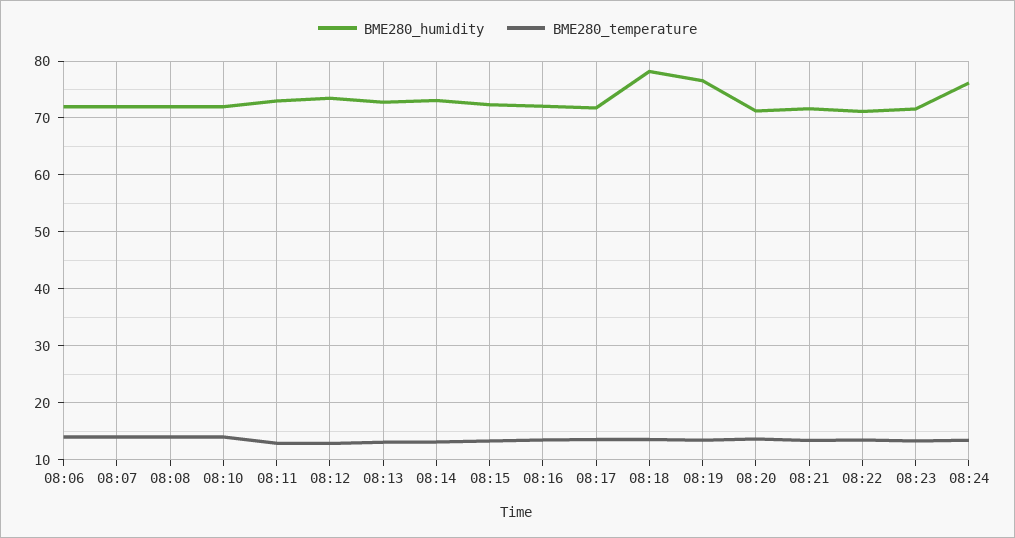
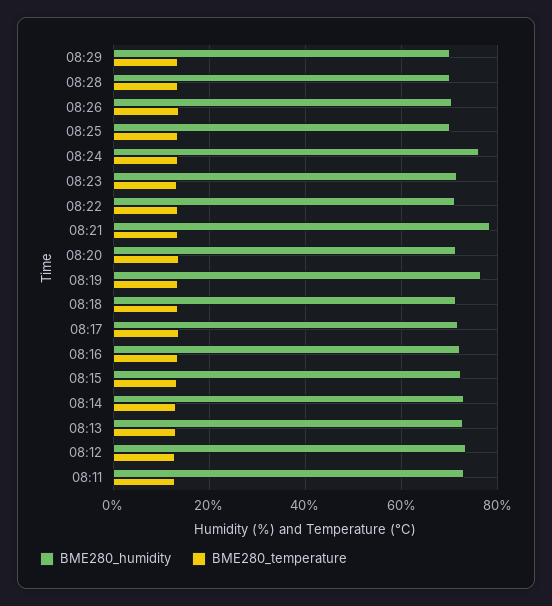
BME280_humidity, 08:06: 72 -> none
BME280_temperature, 08:06: 14 -> none
BME280_humidity, 08:07: 72 -> none
BME280_temperature, 08:07: 14 -> none
BME280_humidity, 08:08: 72 -> none
BME280_temperature, 08:08: 14 -> none
BME280_humidity, 08:10: 72 -> none
BME280_temperature, 08:10: 14 -> none
BME280_humidity, 08:18: 78 -> 72
BME280_humidity, 08:21: 72 -> 78
BME280_humidity, 08:29: none -> 70
BME280_temperature, 08:29: none -> 14
BME280_humidity, 08:28: none -> 70
BME280_temperature, 08:28: none -> 14
BME280_humidity, 08:26: none -> 70
BME280_temperature, 08:26: none -> 14
BME280_humidity, 08:25: none -> 70
BME280_temperature, 08:25: none -> 14

